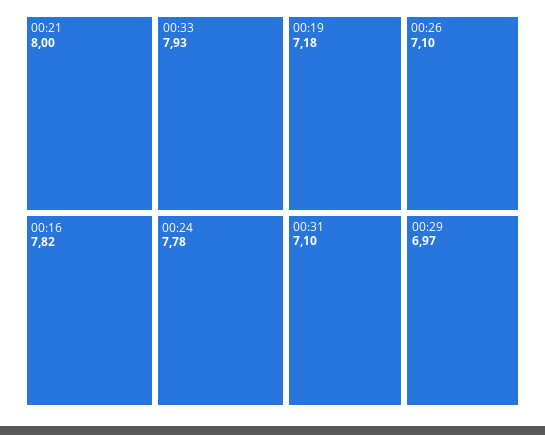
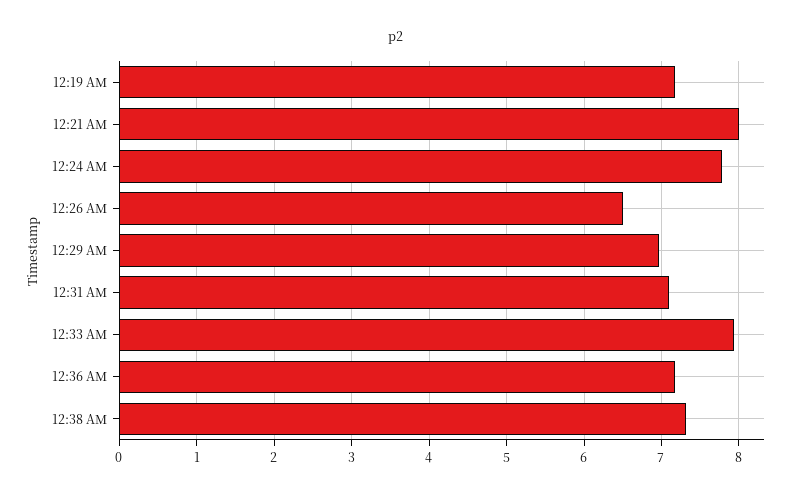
00:16: 7.82 -> none
00:26: 7.1 -> 6.5
12:36 AM: none -> 7.2
12:38 AM: none -> 7.3

